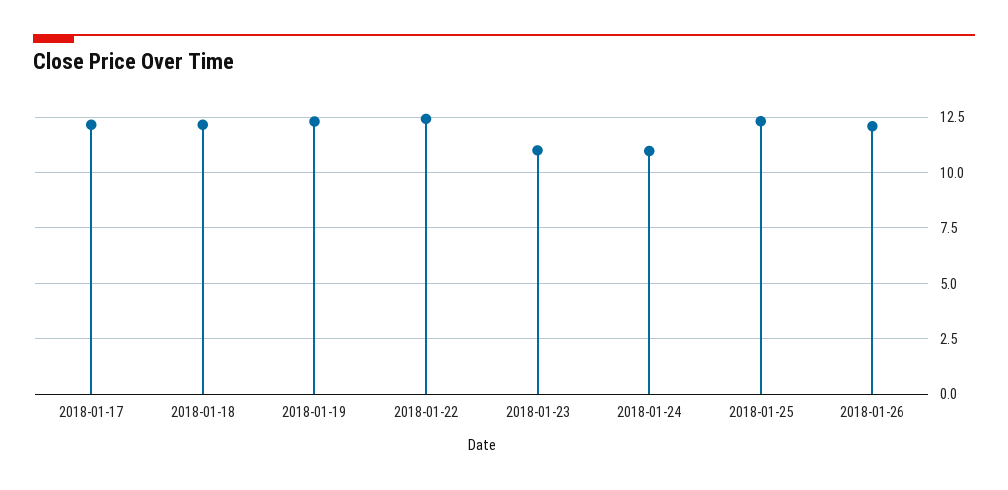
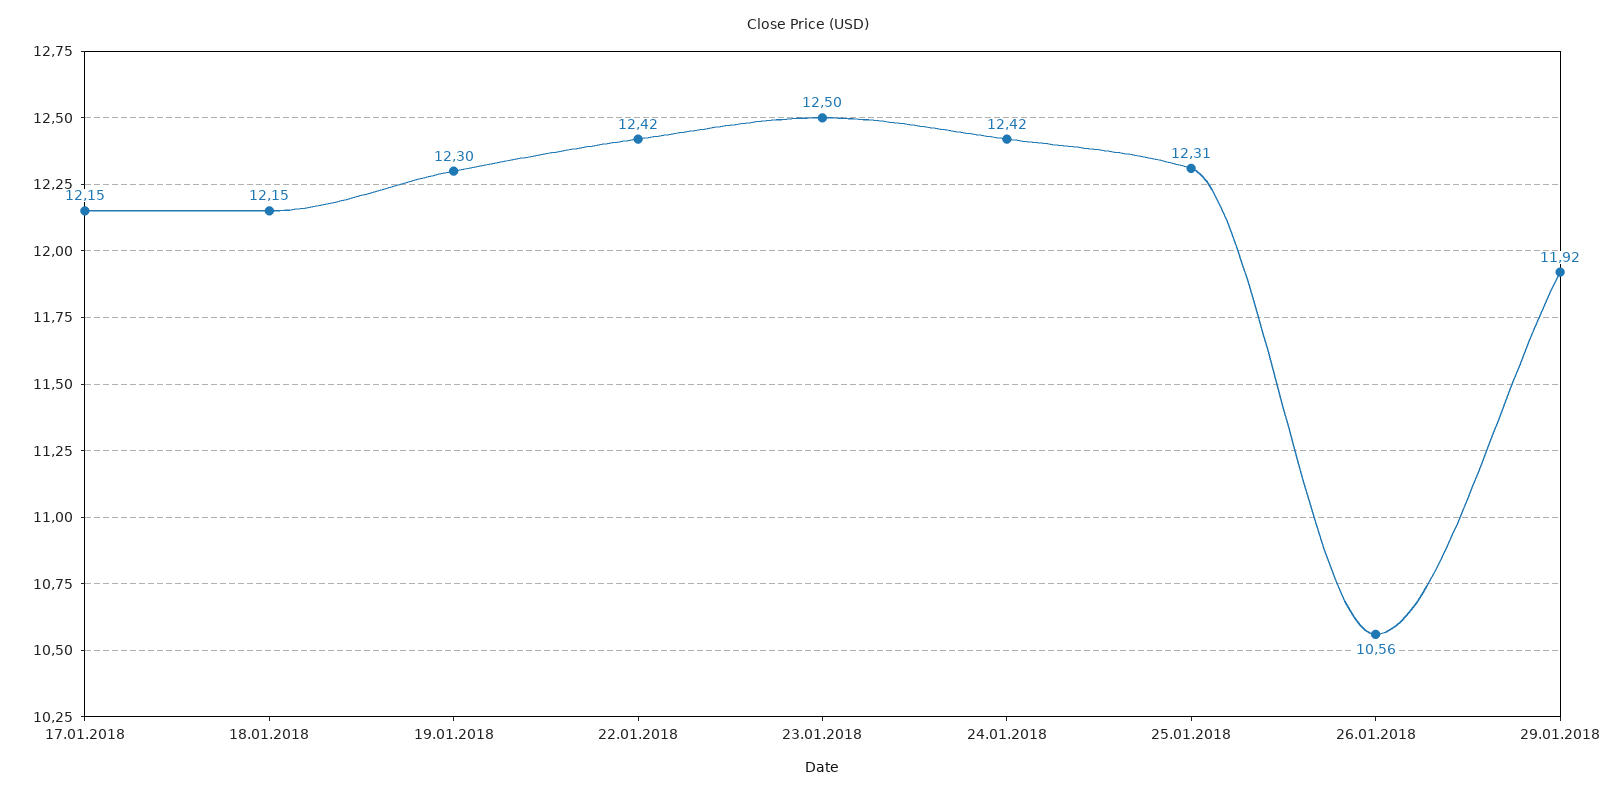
2018-01-23: 11 -> 12.5
2018-01-24: 11 -> 12.42
2018-01-26: 12 -> 10.56
29.01.2018: none -> 11.92

